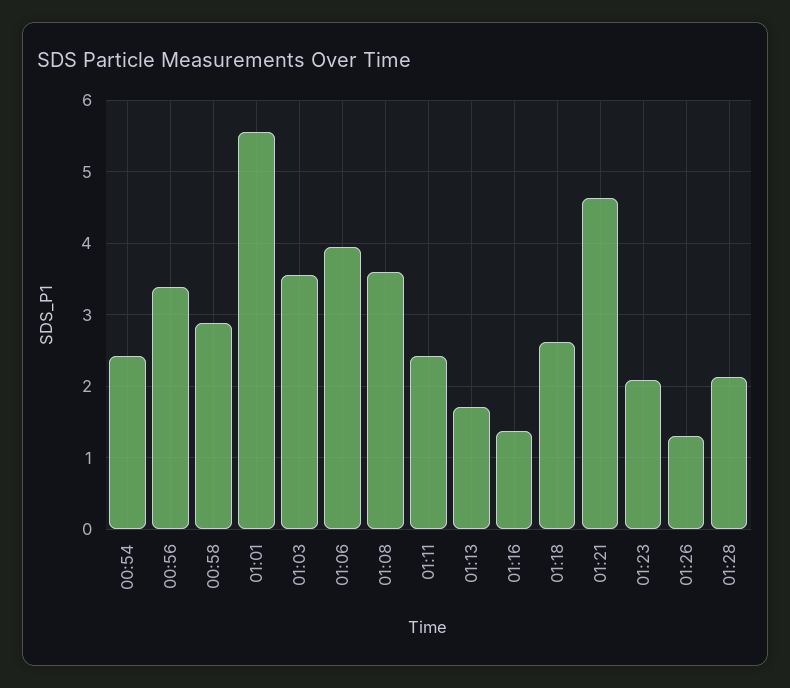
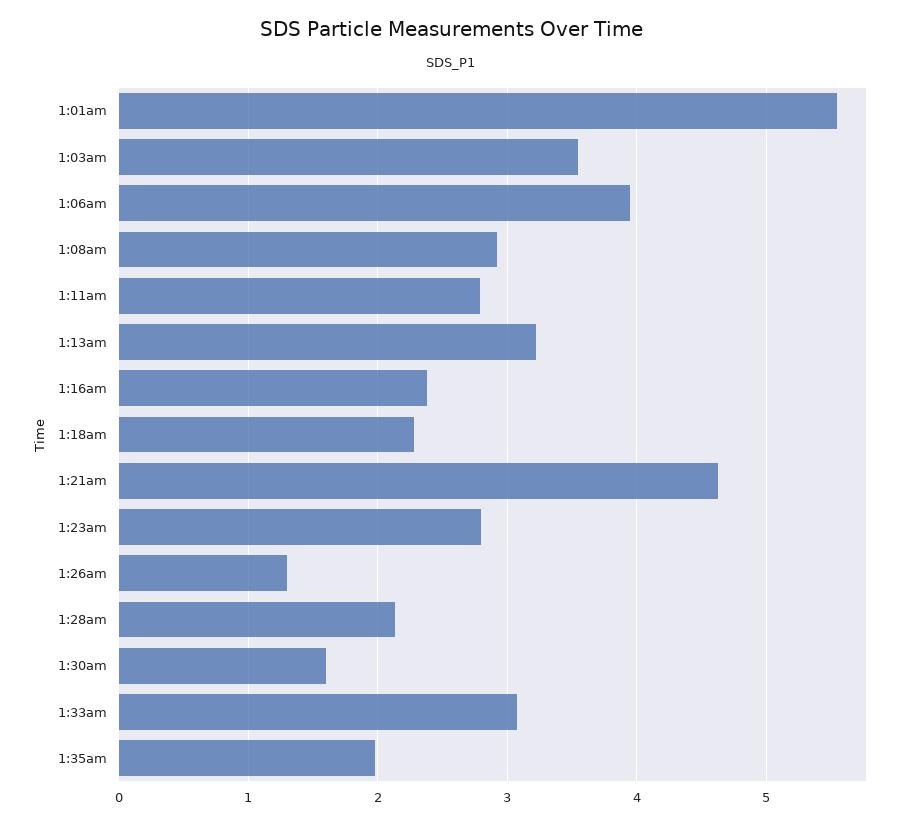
00:54: 2.4 -> none
00:56: 3.4 -> none
00:58: 2.9 -> none
01:08: 3.6 -> 2.9
01:11: 2.4 -> 2.8
01:13: 1.7 -> 3.2
01:16: 1.4 -> 2.4
01:18: 2.6 -> 2.3
01:23: 2.1 -> 2.8
1:30am: none -> 1.6
1:33am: none -> 3.1
1:35am: none -> 2

